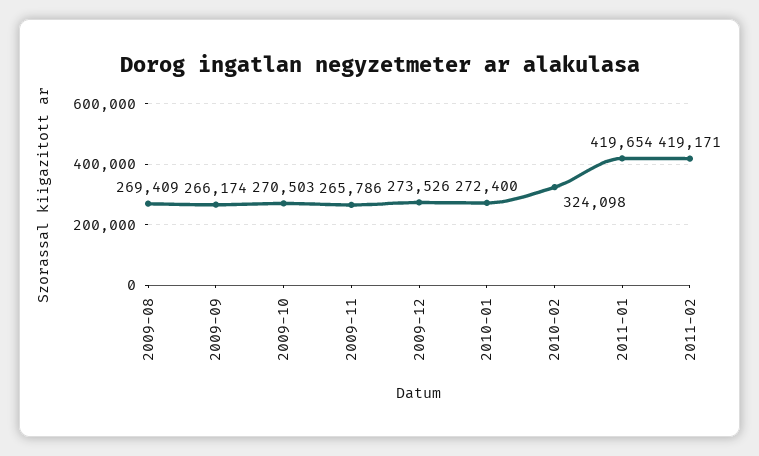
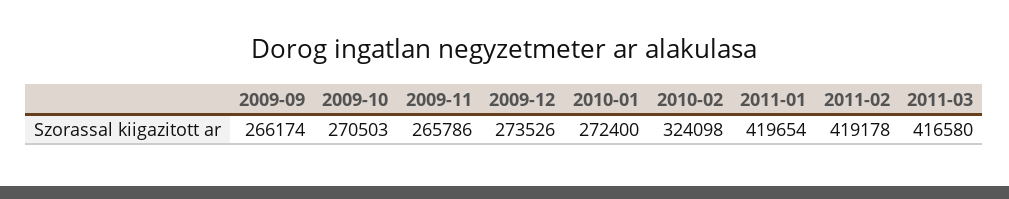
2009-08: 269409 -> none
2011-02: 419171 -> 419178
2011-03: none -> 416580

